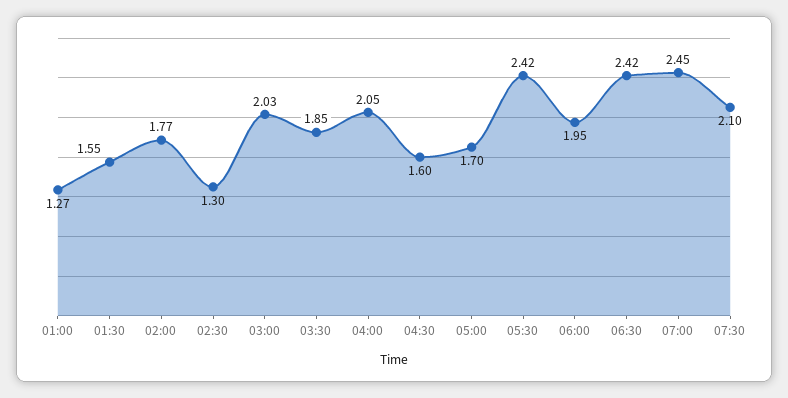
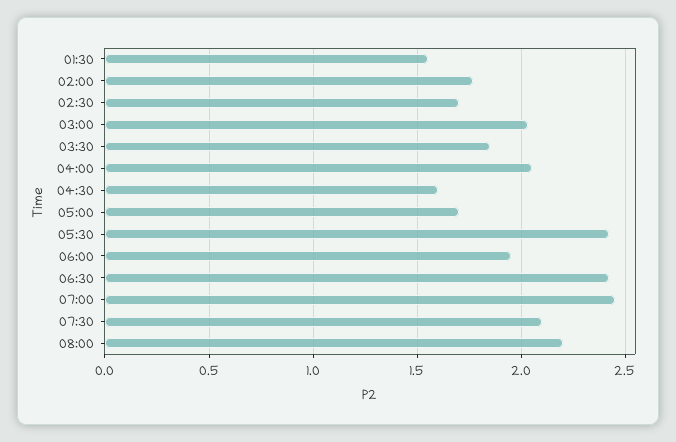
01:00: 1.27 -> none
02:30: 1.3 -> 1.7
08:00: none -> 2.2

